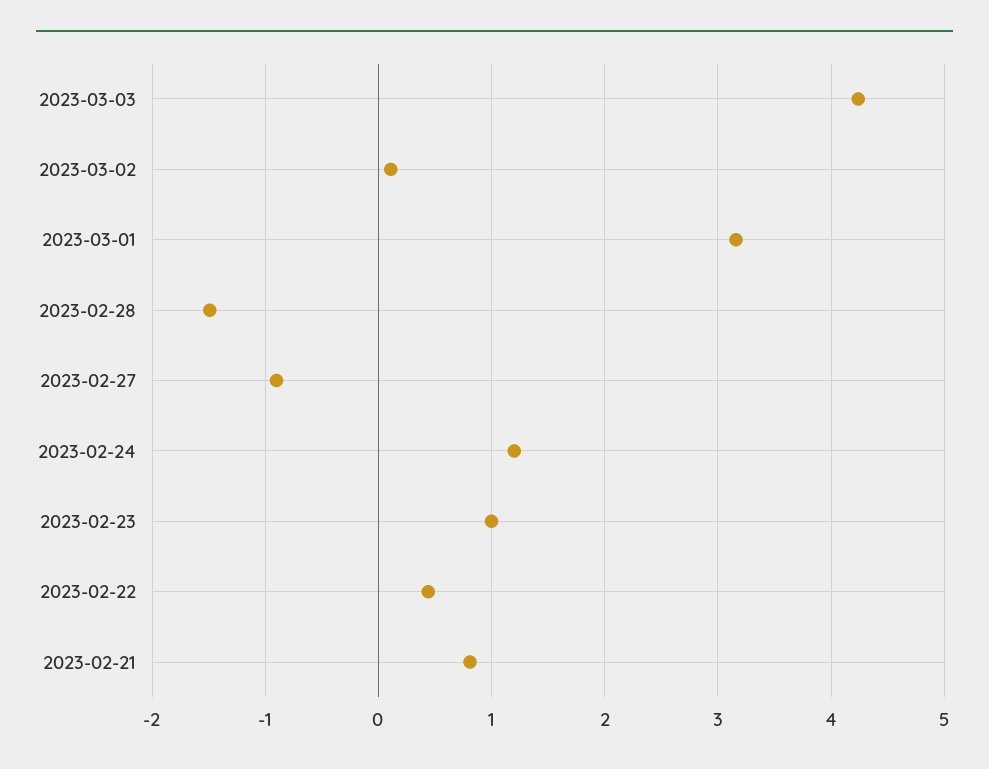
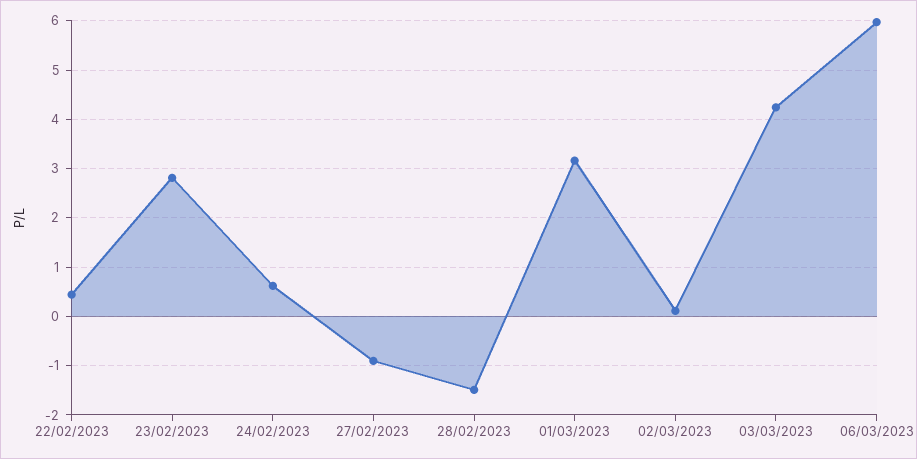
2023-02-24: 1.2 -> 0.6
2023-02-23: 1 -> 2.8
2023-02-21: 0.8 -> none
06/03/2023: none -> 6

